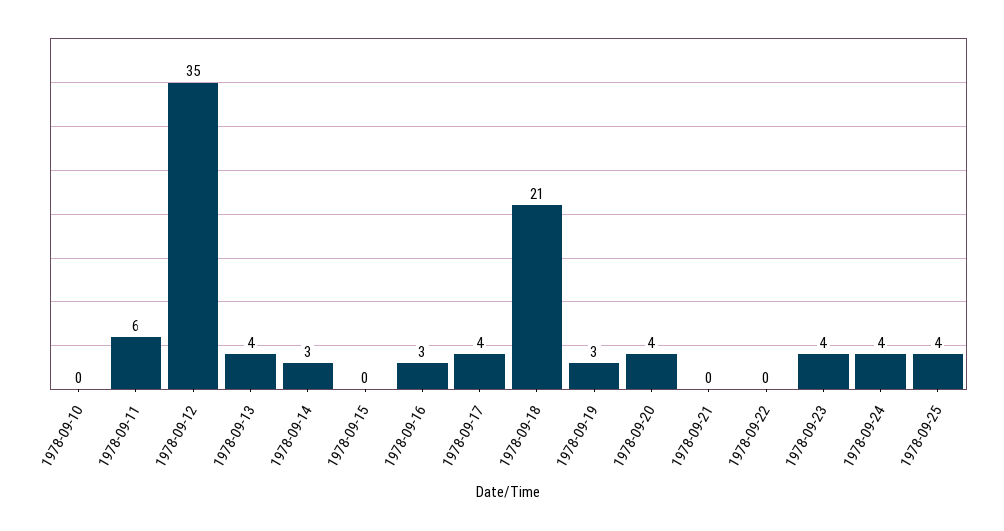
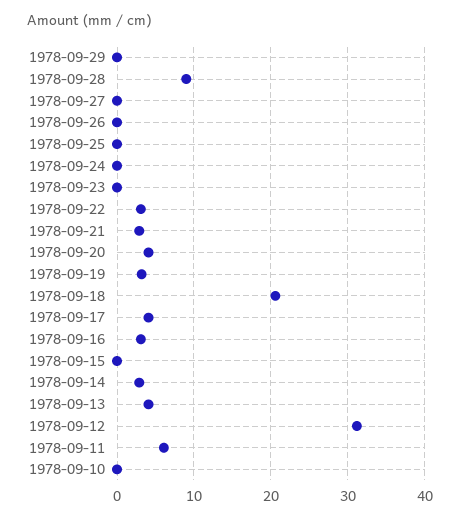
1978-09-12: 35 -> 31
1978-09-21: 0 -> 3
1978-09-22: 0 -> 3
1978-09-23: 4 -> 0
1978-09-24: 4 -> 0
1978-09-25: 4 -> 0
1978-09-29: none -> 0
1978-09-28: none -> 9
1978-09-27: none -> 0
1978-09-26: none -> 0

